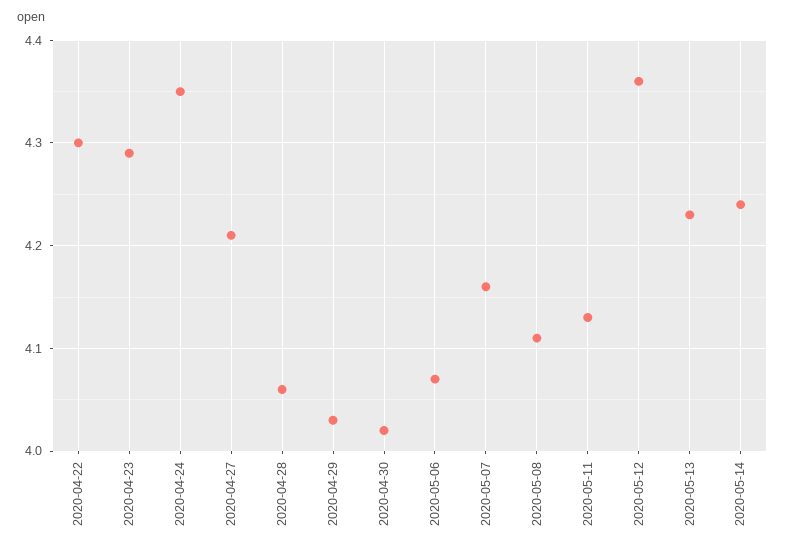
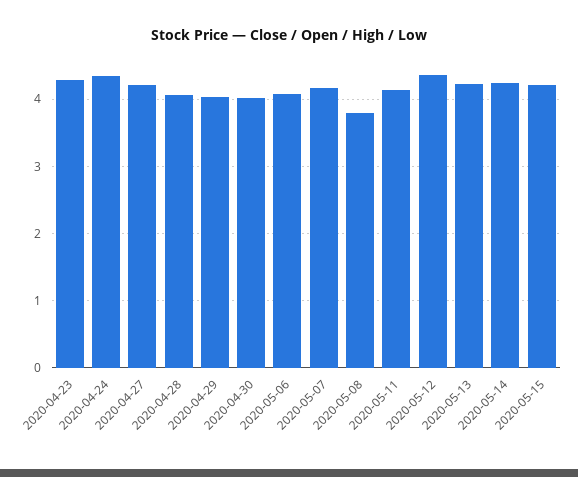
2020-04-22: 4.3 -> none
2020-05-08: 4.11 -> 3.8
2020-05-15: none -> 4.2

